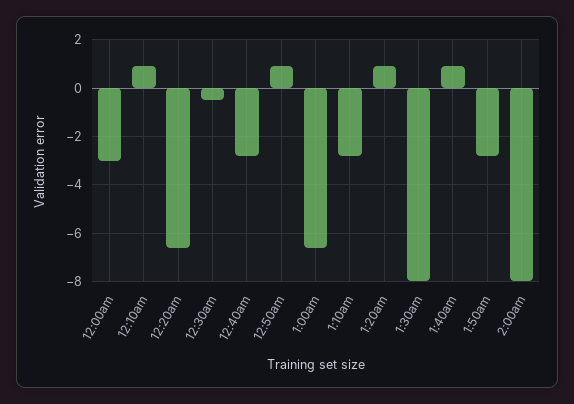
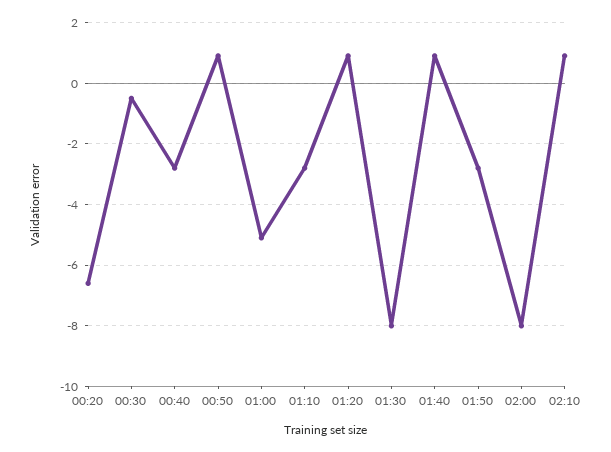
12:00am: -3 -> none
12:10am: 1 -> none
1:00am: -6.5 -> -5
02:10: none -> 1

